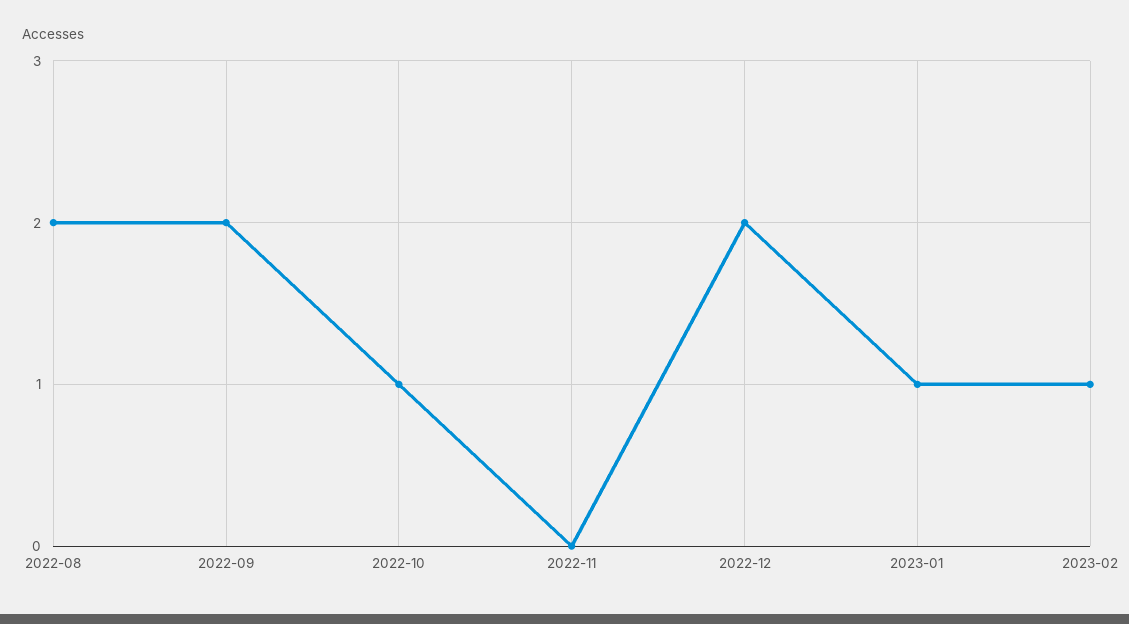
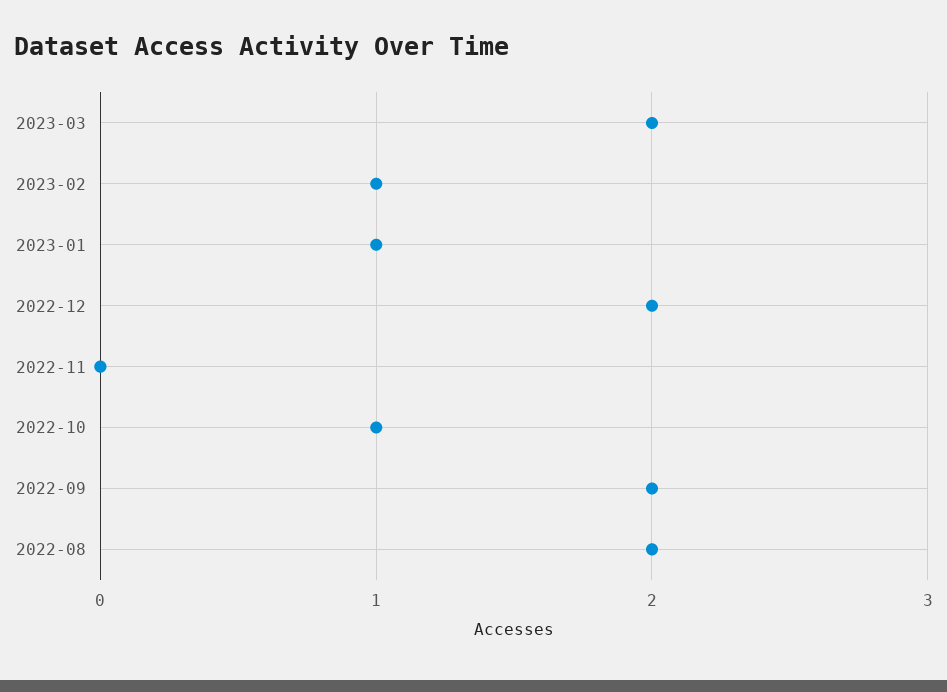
2023-03: none -> 2

